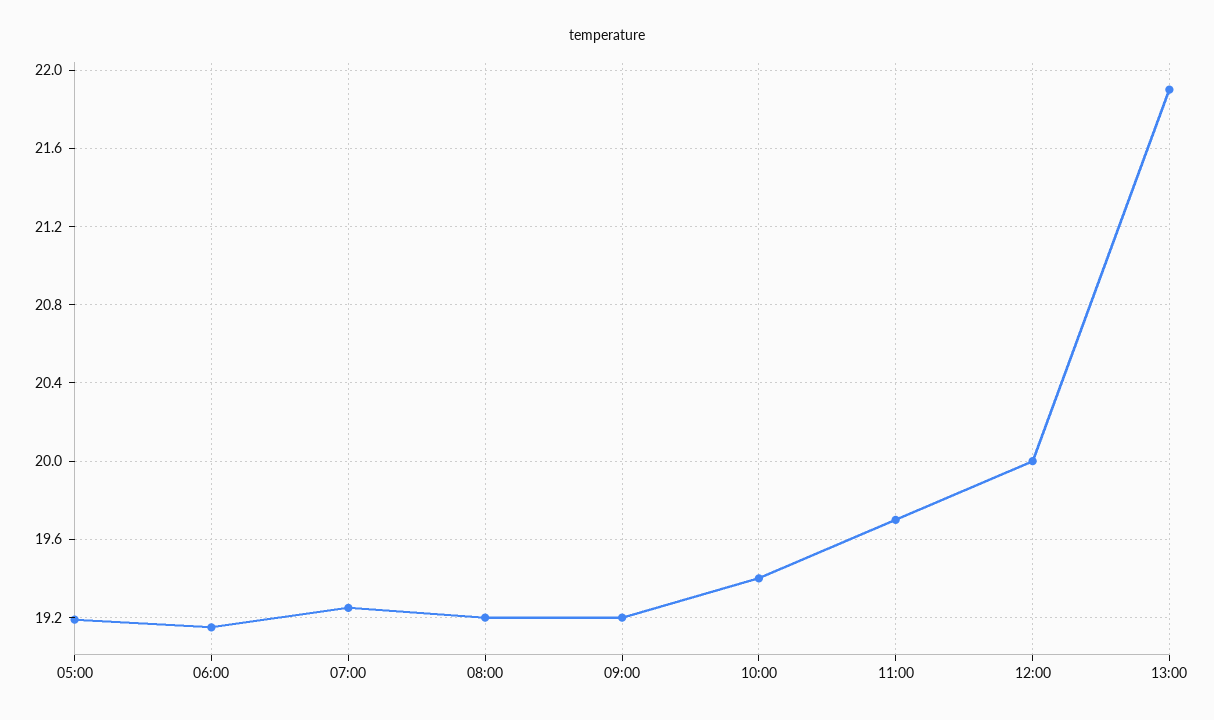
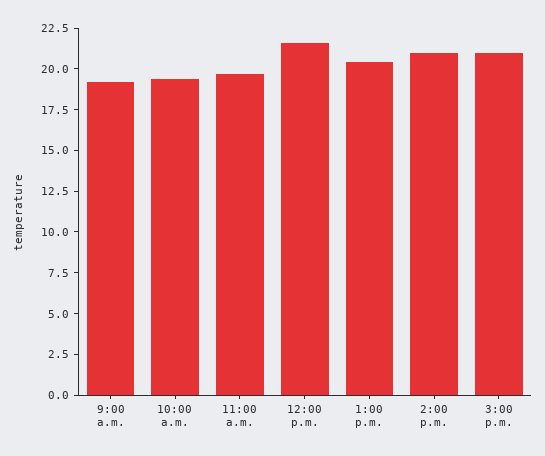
05:00: 19.2 -> none
06:00: 19.15 -> none
07:00: 19.25 -> none
08:00: 19.2 -> none
12:00: 20 -> 21.5
13:00: 21.9 -> 20.5
2:00 p.m.: none -> 21
3:00 p.m.: none -> 21

